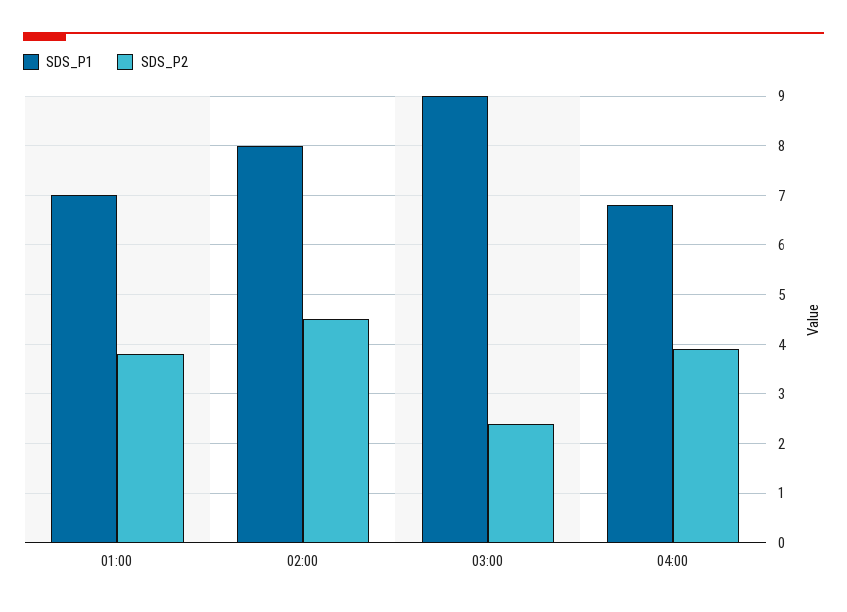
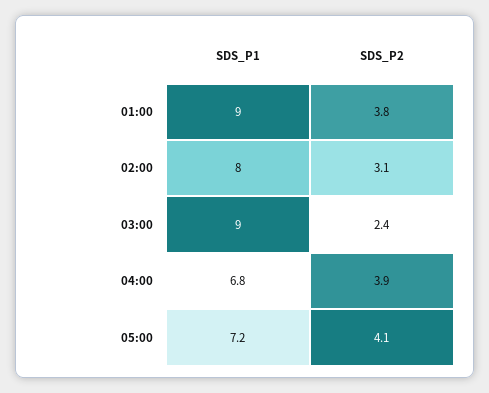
SDS_P1, 01:00: 7 -> 9
SDS_P2, 02:00: 4.5 -> 3.1
SDS_P1, 05:00: none -> 7.2
SDS_P2, 05:00: none -> 4.1

